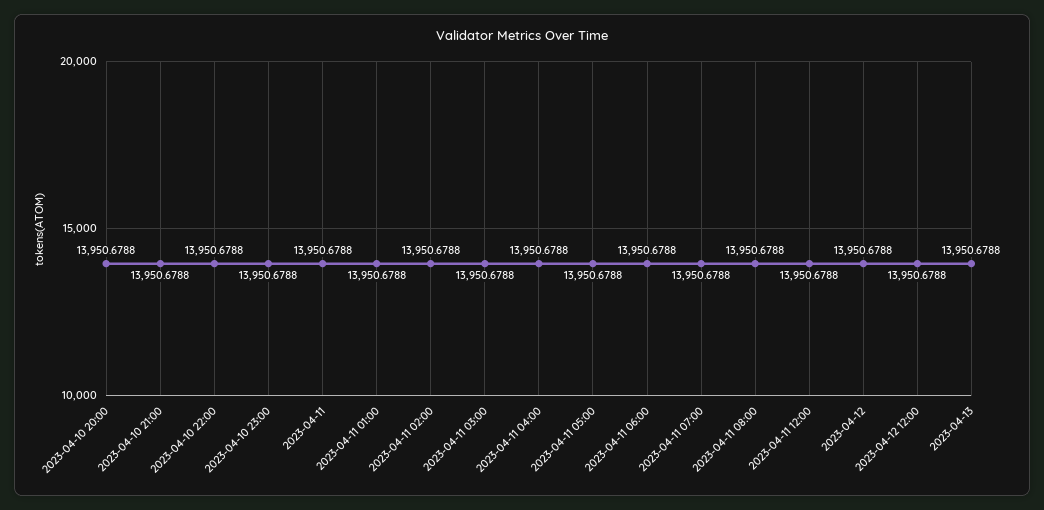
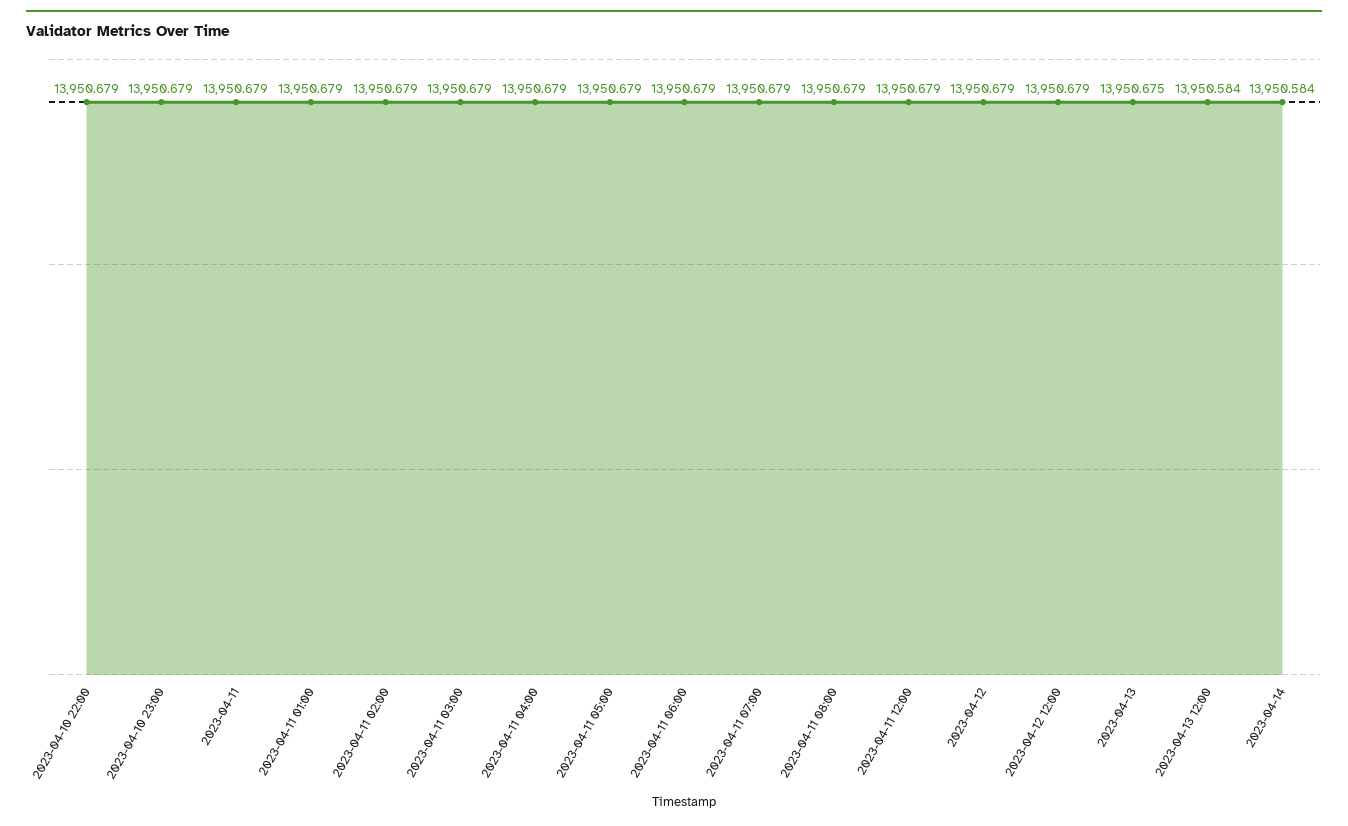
2023-04-10 20:00: 13950.6788 -> none
2023-04-10 21:00: 13950.6788 -> none
2023-04-13: 13950.6788 -> 13950.675
2023-04-13 12:00: none -> 13950.584
2023-04-14: none -> 13950.584

